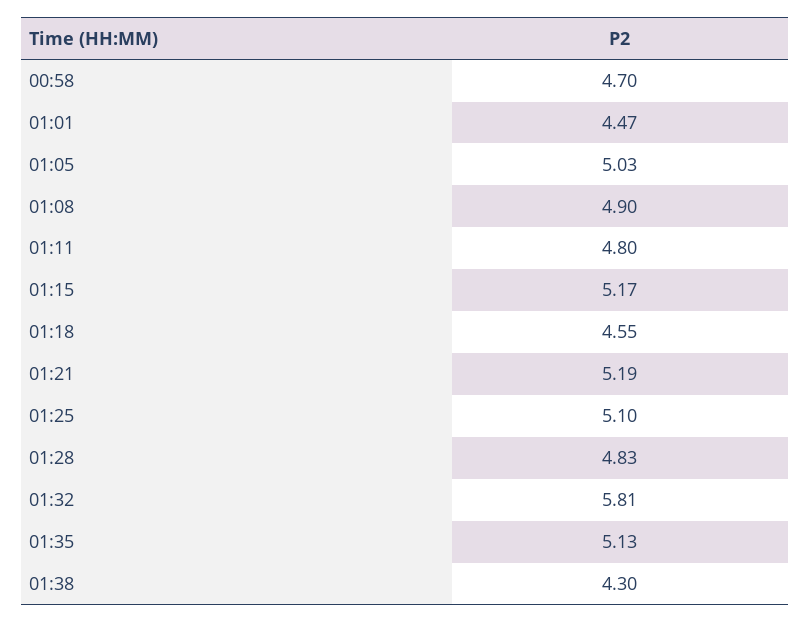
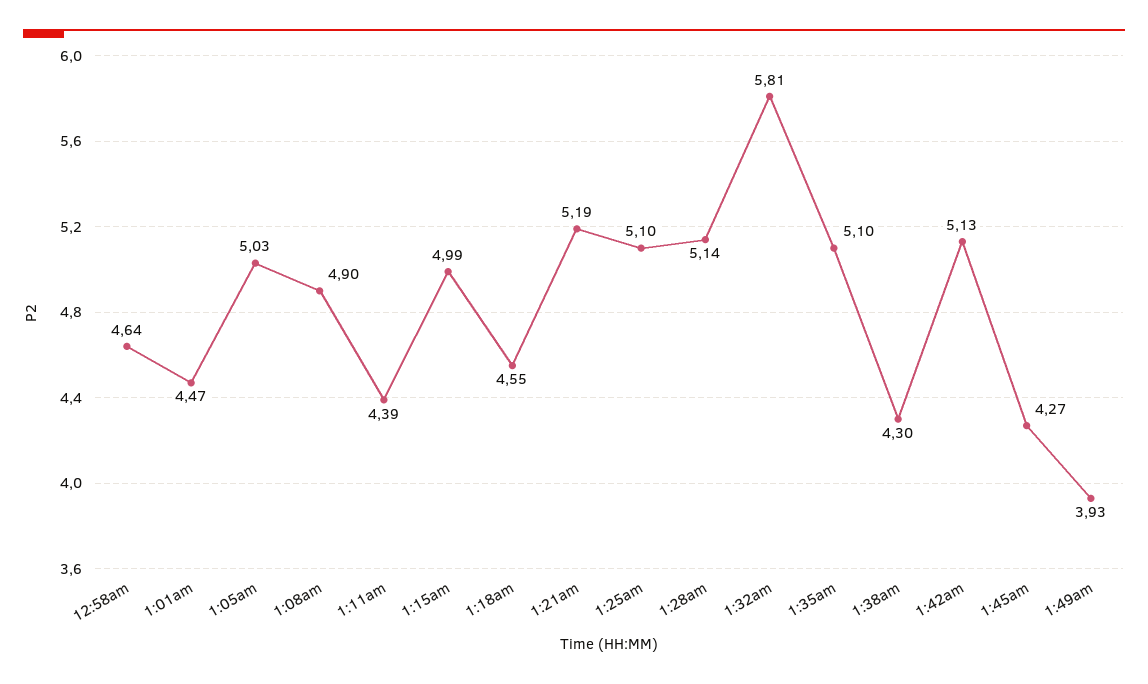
00:58: 4.7 -> 4.64
01:11: 4.8 -> 4.39
01:15: 5.17 -> 4.99
01:28: 4.83 -> 5.14
01:35: 5.13 -> 5.1
1:42am: none -> 5.13
1:45am: none -> 4.27
1:49am: none -> 3.93

